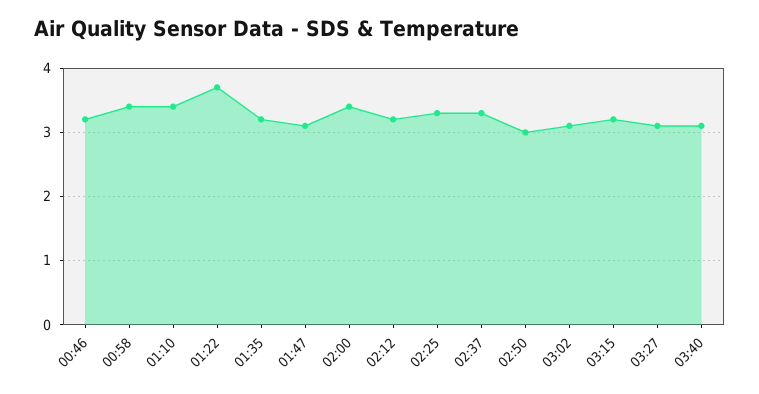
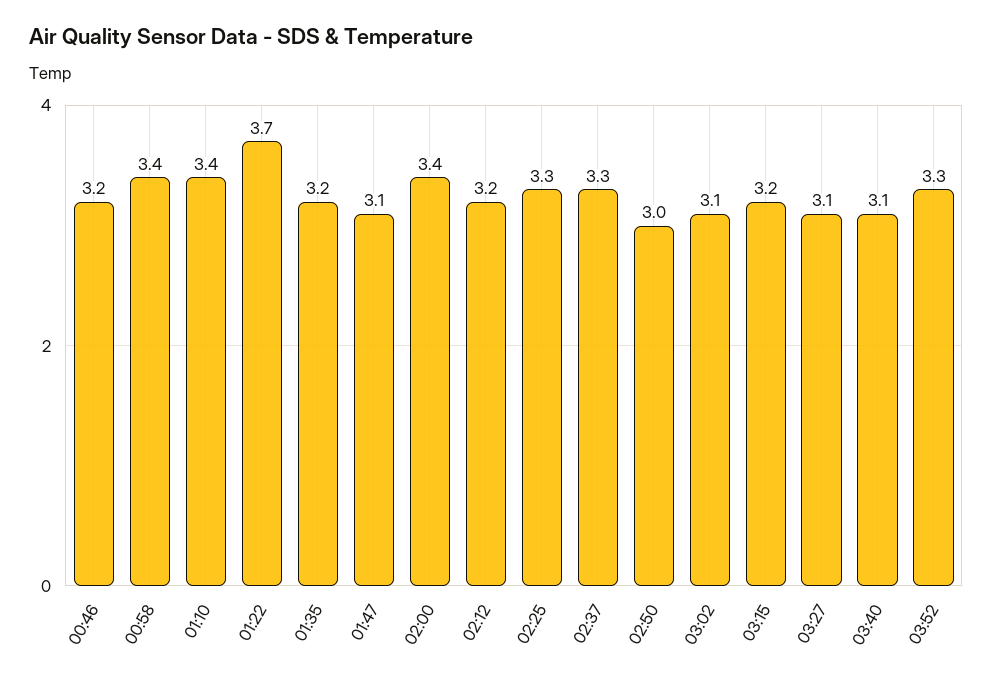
03:52: none -> 3.3

